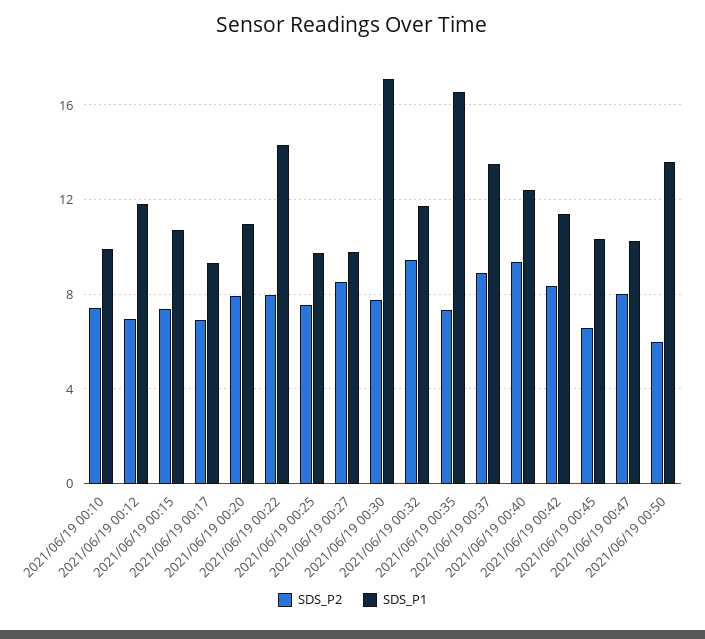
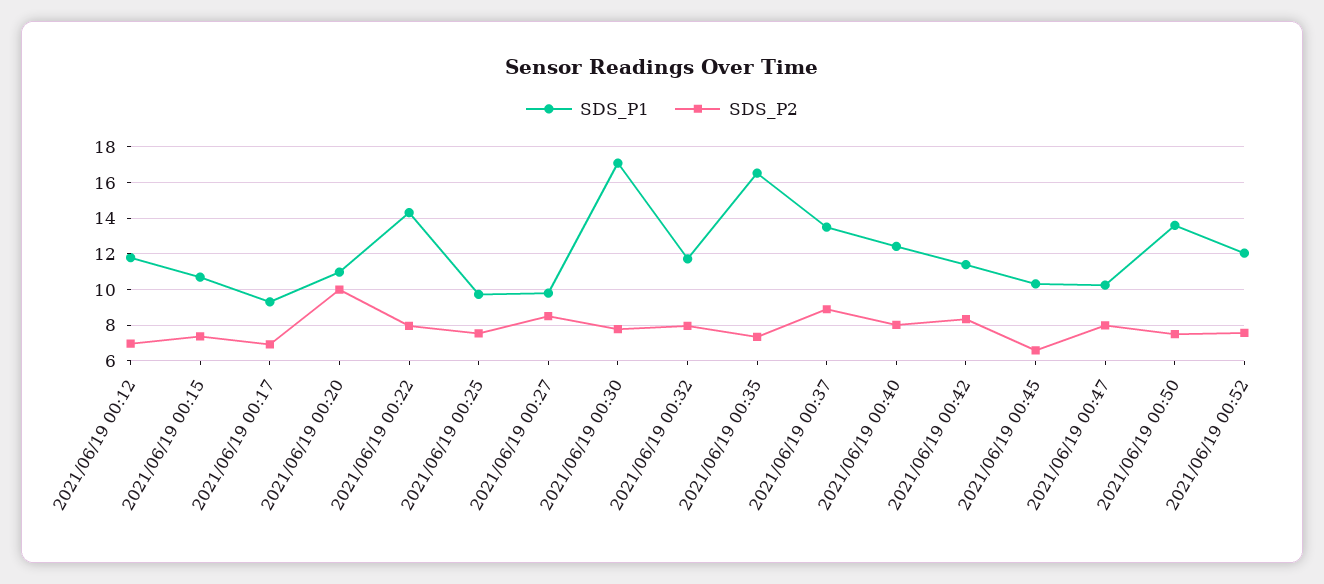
SDS_P2, 2021/06/19 00:10: 7.5 -> none
SDS_P1, 2021/06/19 00:10: 10 -> none
SDS_P2, 2021/06/19 00:20: 8 -> 10
SDS_P2, 2021/06/19 00:32: 9.5 -> 8
SDS_P2, 2021/06/19 00:40: 9.5 -> 8
SDS_P2, 2021/06/19 00:50: 6 -> 7.5
SDS_P1, 2021/06/19 00:52: none -> 12
SDS_P2, 2021/06/19 00:52: none -> 7.5

